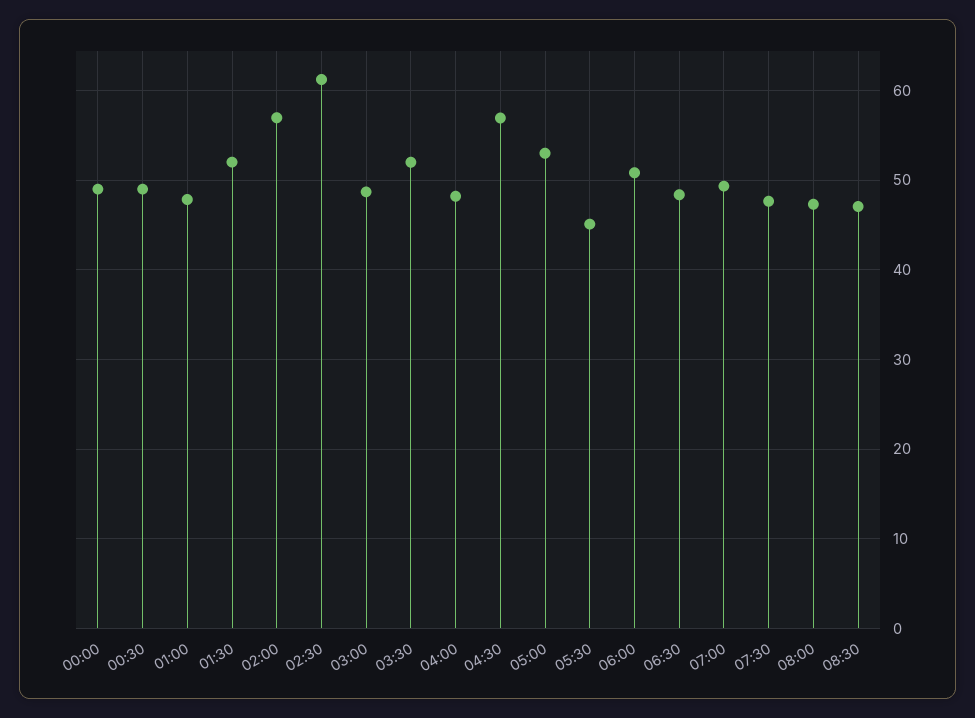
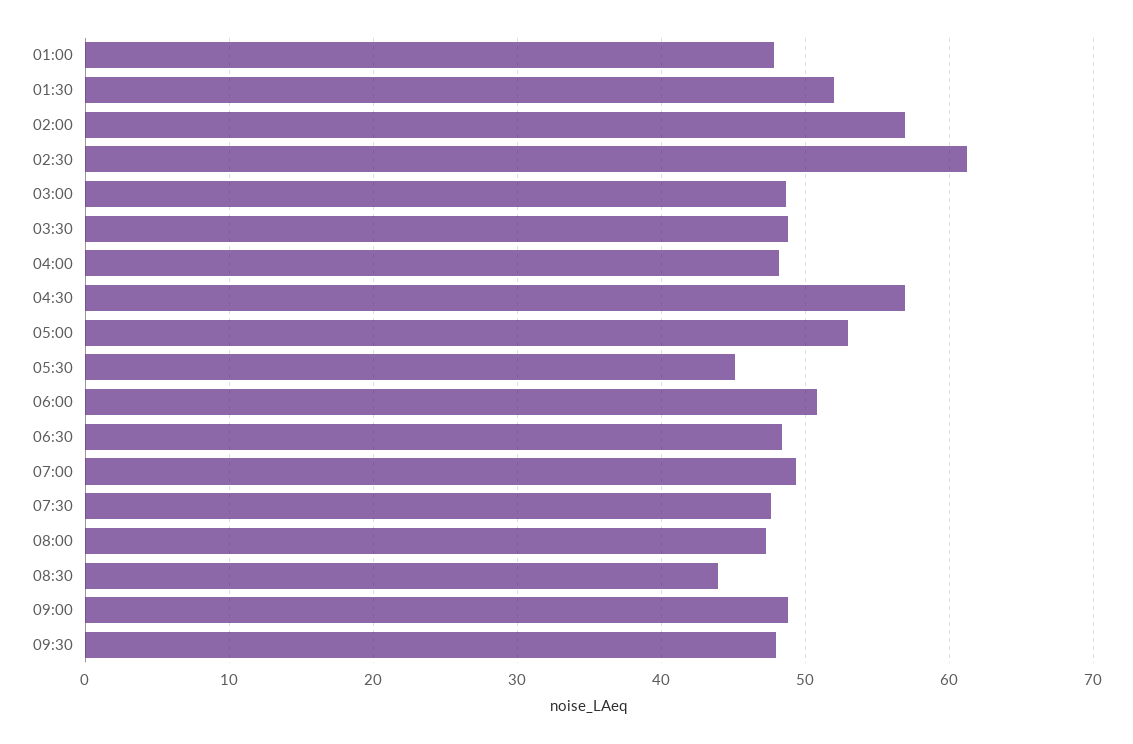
00:00: 49 -> none
00:30: 49 -> none
03:30: 52 -> 49
08:30: 47 -> 44
09:00: none -> 49
09:30: none -> 48

